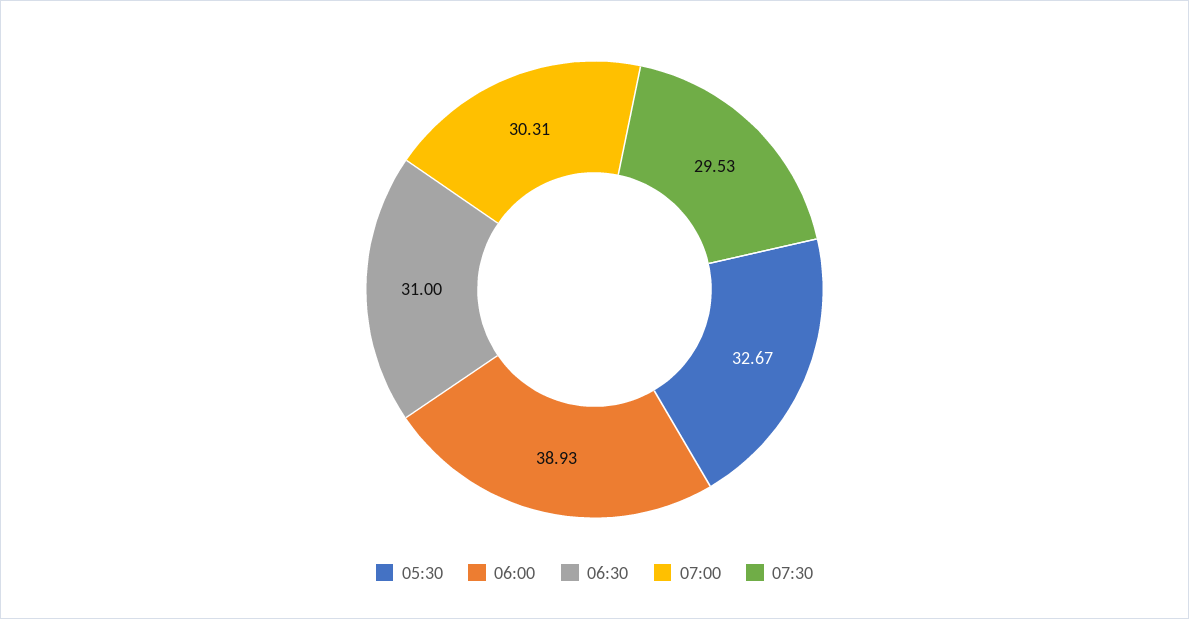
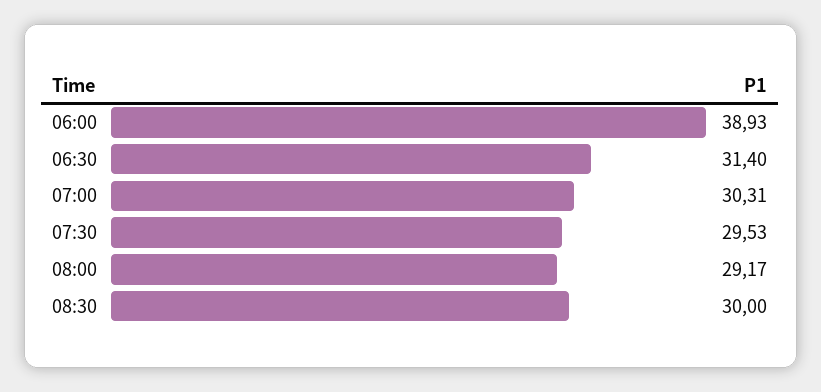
05:30: 32.67 -> none
06:30: 31 -> 31.4
08:00: none -> 29.17
08:30: none -> 30

